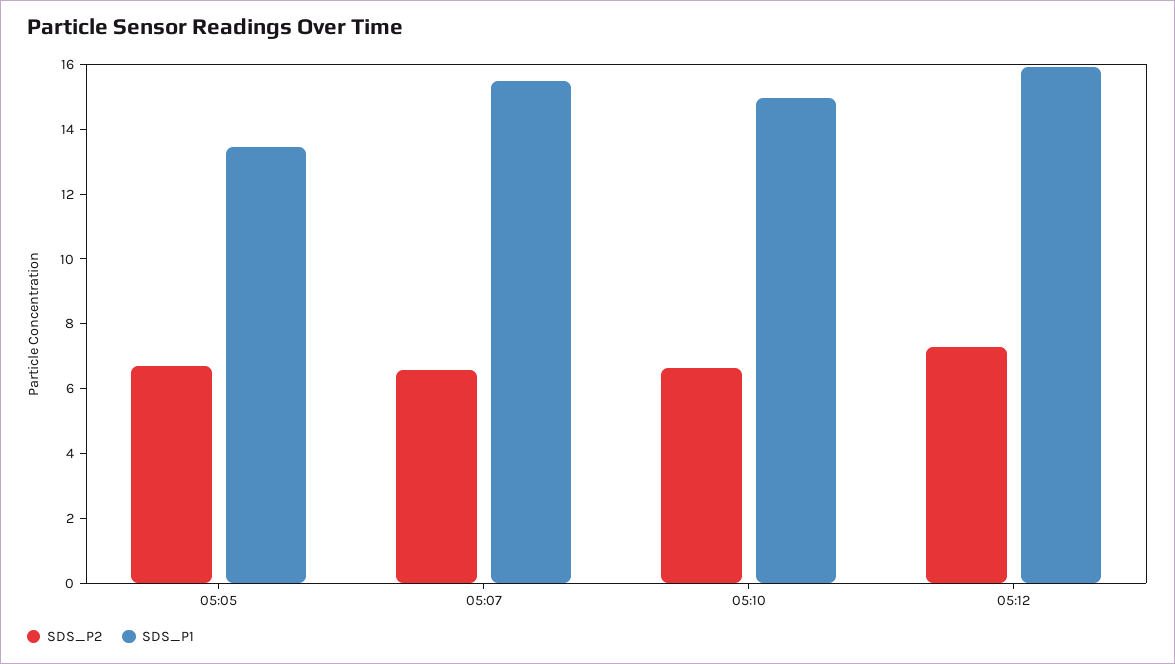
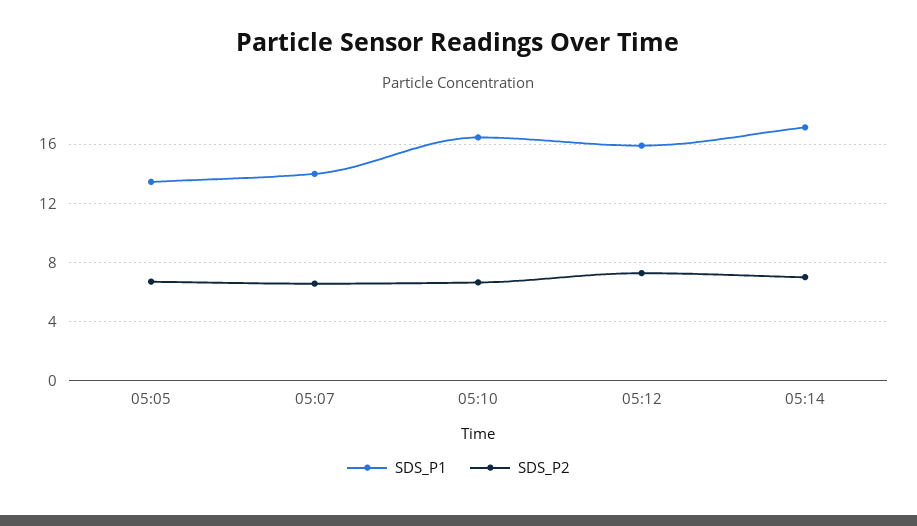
SDS_P1, 05:07: 15.5 -> 14
SDS_P1, 05:10: 15 -> 16.5
SDS_P1, 05:14: none -> 17
SDS_P2, 05:14: none -> 7

